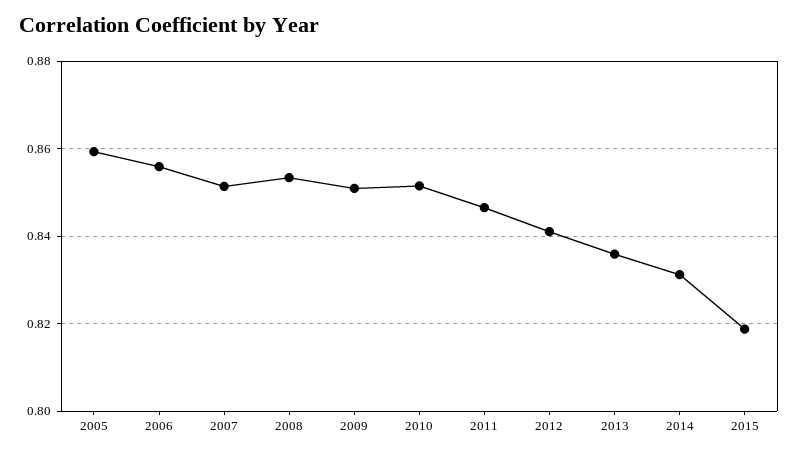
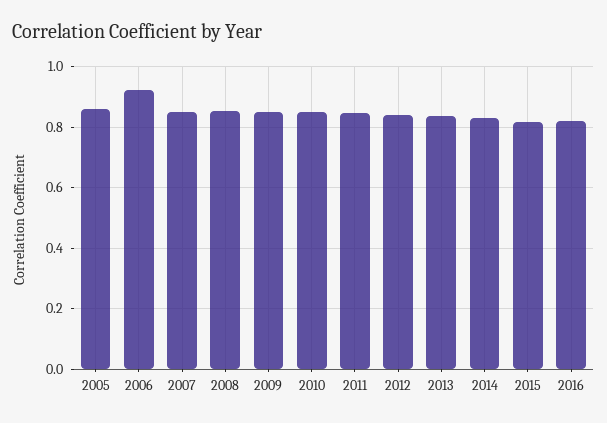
2006: 0.856 -> 0.92
2016: none -> 0.82

